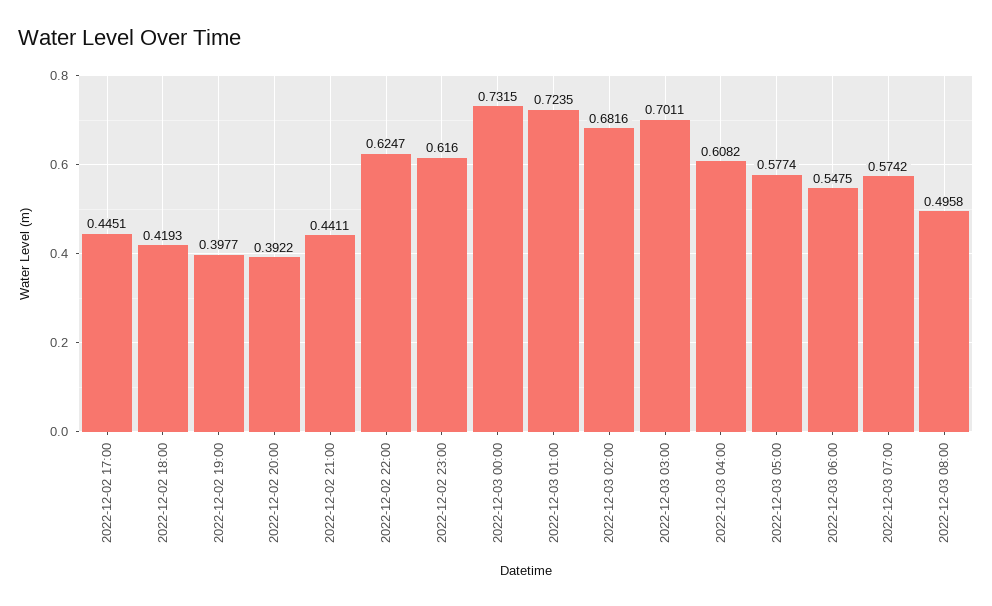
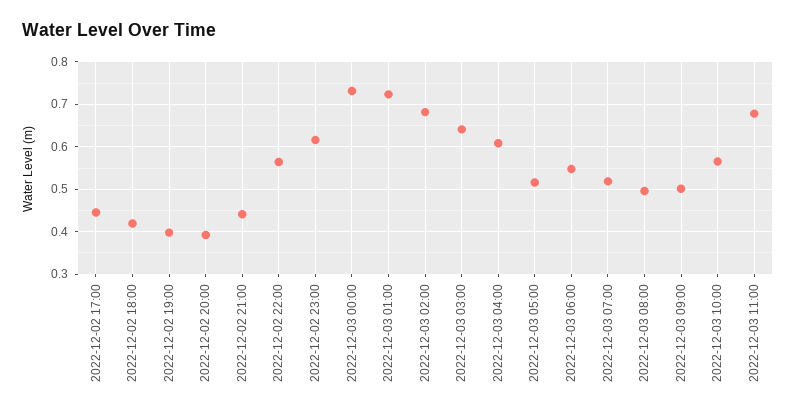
2022-12-02 22:00: 0.6247 -> 0.56
2022-12-03 03:00: 0.7011 -> 0.64
2022-12-03 05:00: 0.5774 -> 0.52
2022-12-03 07:00: 0.5742 -> 0.52
2022-12-03 09:00: none -> 0.5
2022-12-03 10:00: none -> 0.56
2022-12-03 11:00: none -> 0.68

